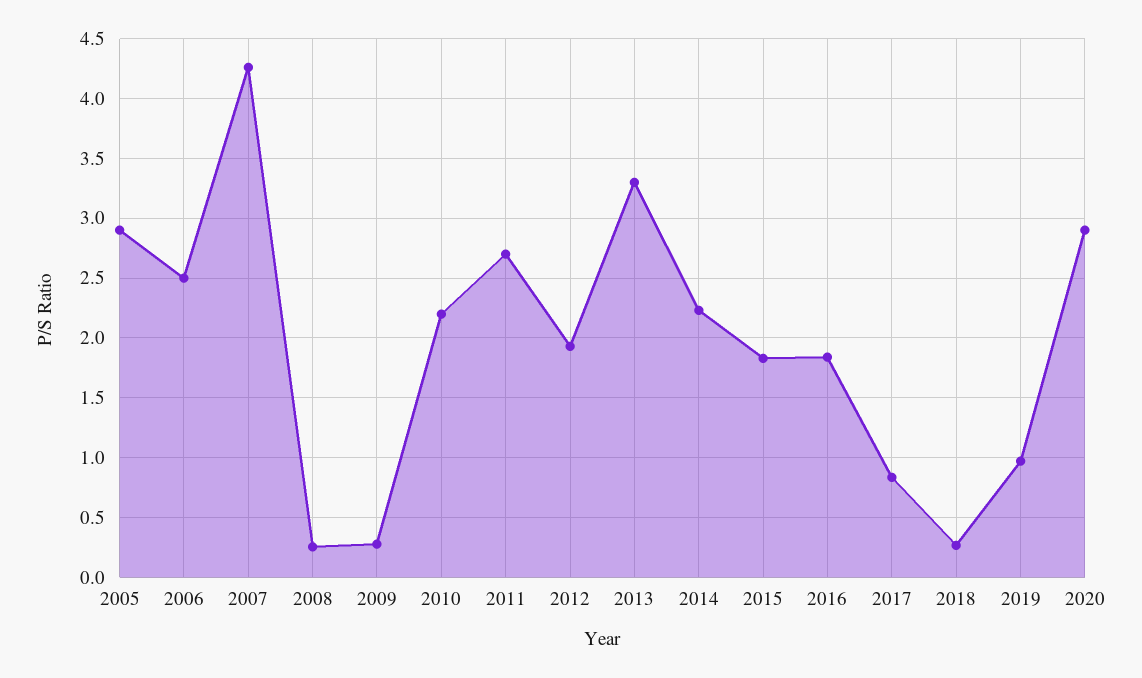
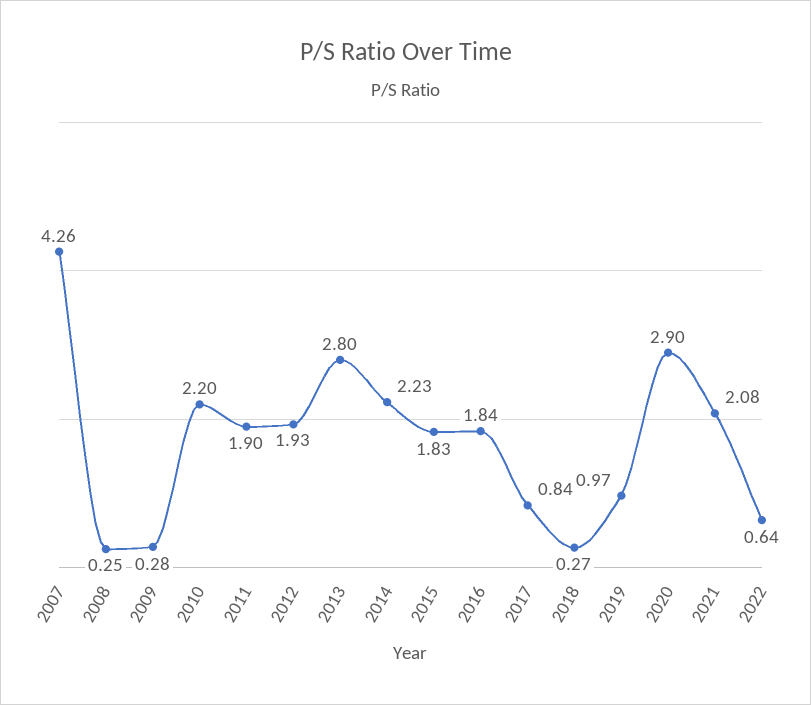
2005: 2.9 -> none
2006: 2.5 -> none
2011: 2.7 -> 1.9
2013: 3.3 -> 2.8
2021: none -> 2.08
2022: none -> 0.64

